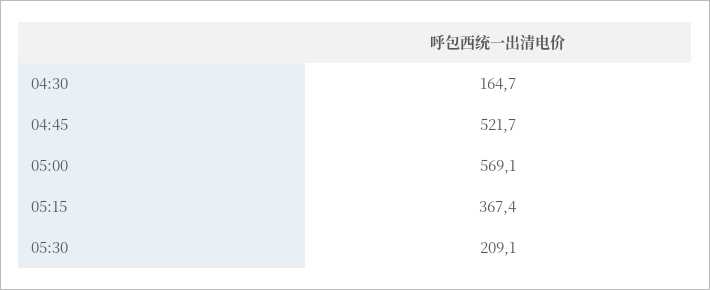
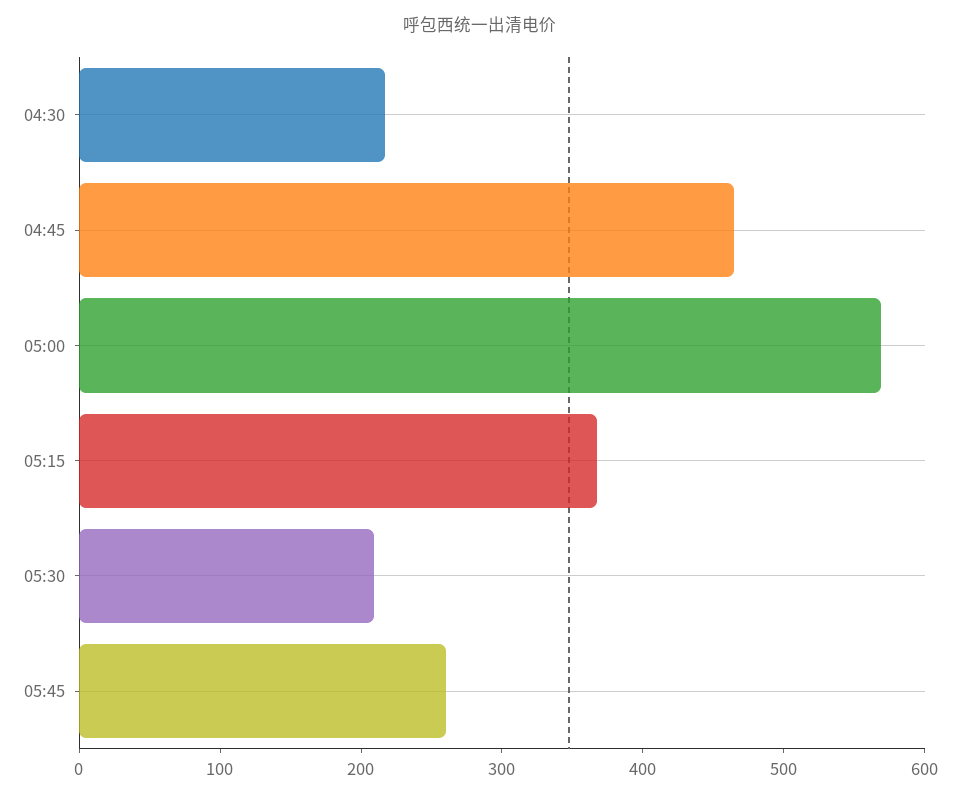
04:30: 164.7 -> 220
04:45: 521.7 -> 460
05:45: none -> 260

